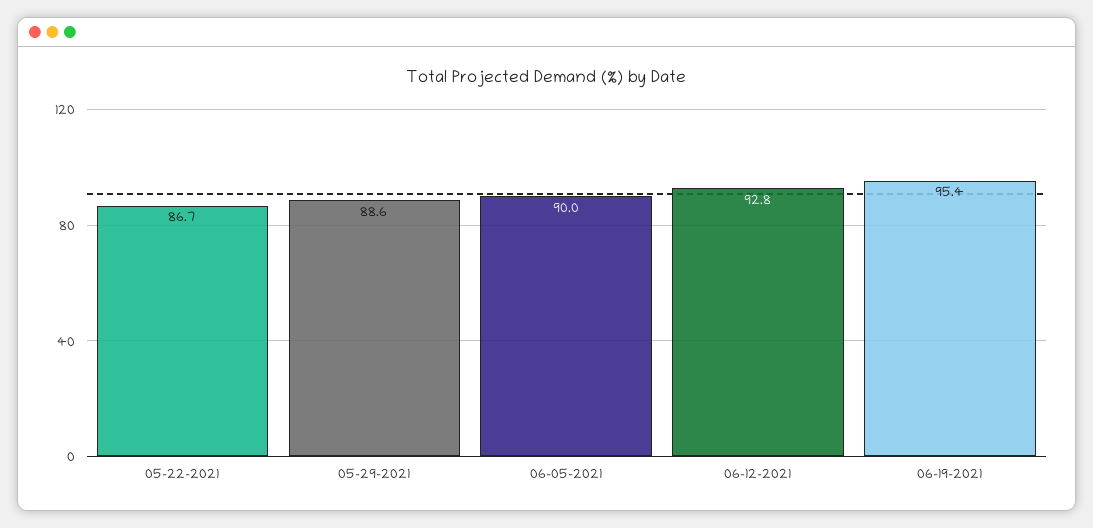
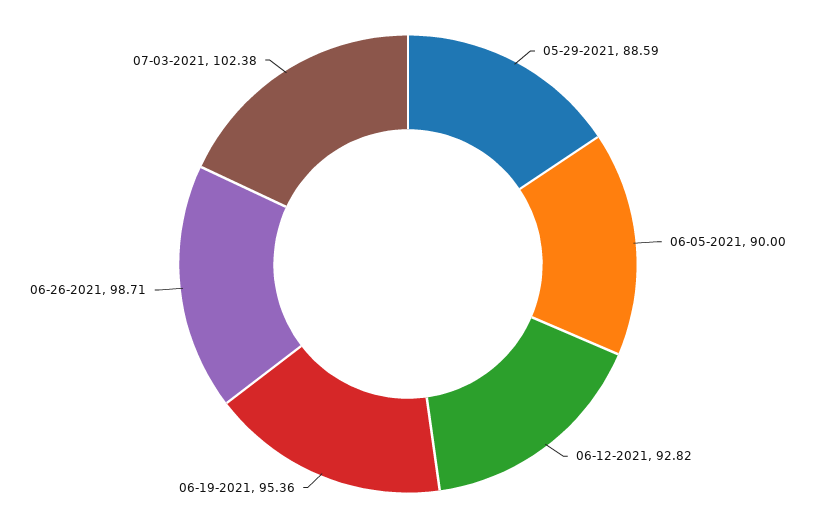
05-22-2021: 86.7 -> none
06-26-2021: none -> 98.71
07-03-2021: none -> 102.38

